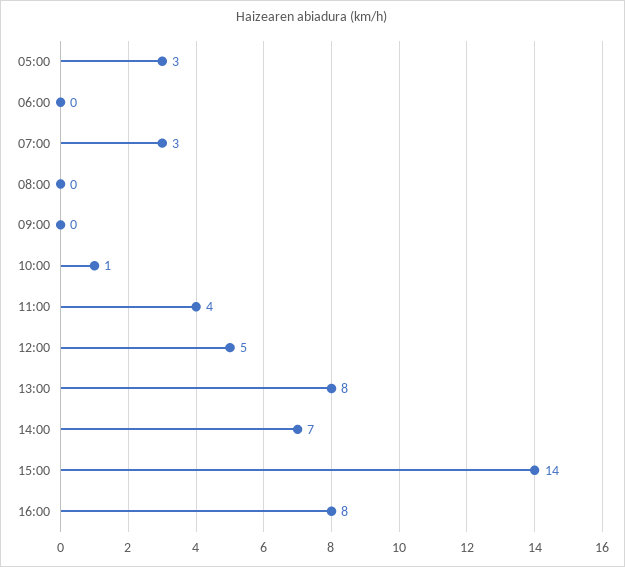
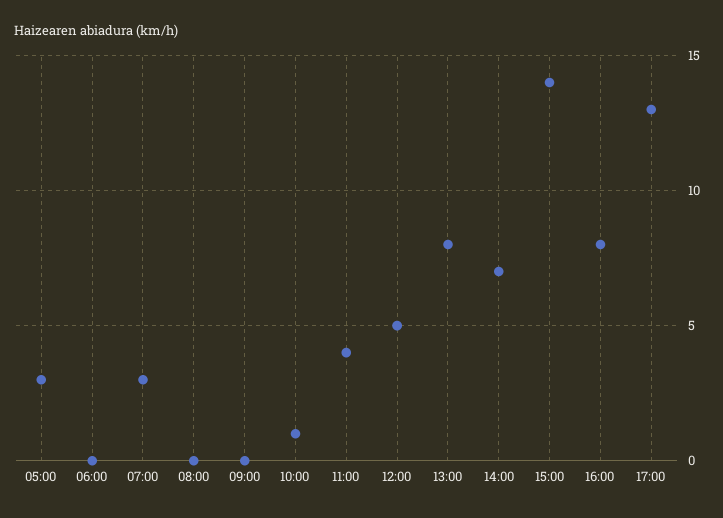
17:00: none -> 13

